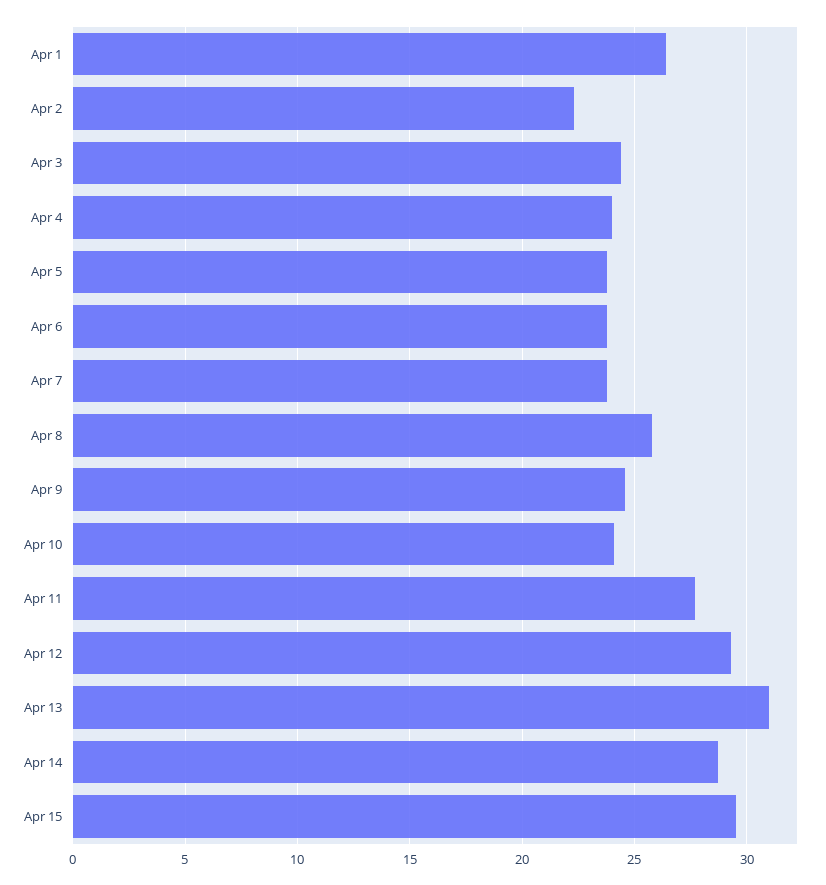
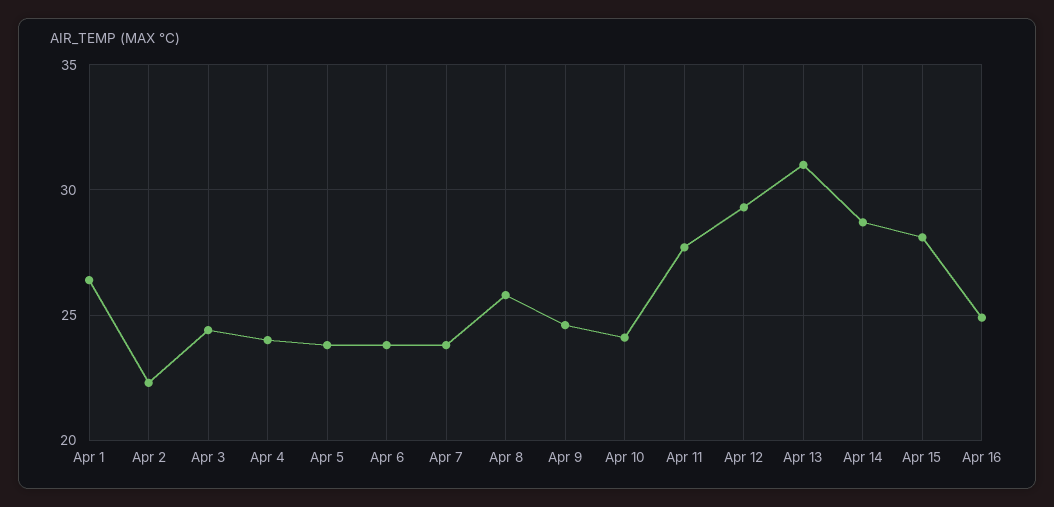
Apr 15: 29.5 -> 28
Apr 16: none -> 25

